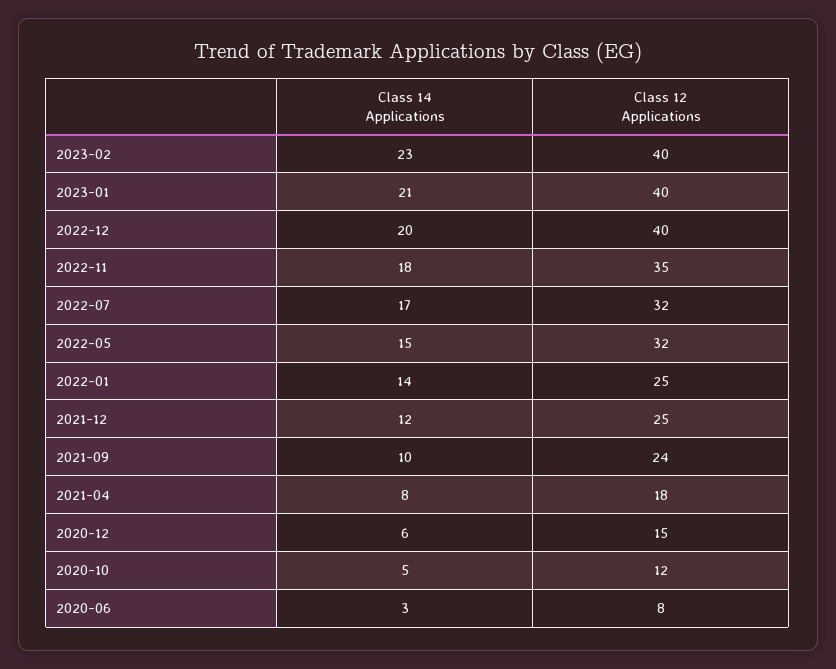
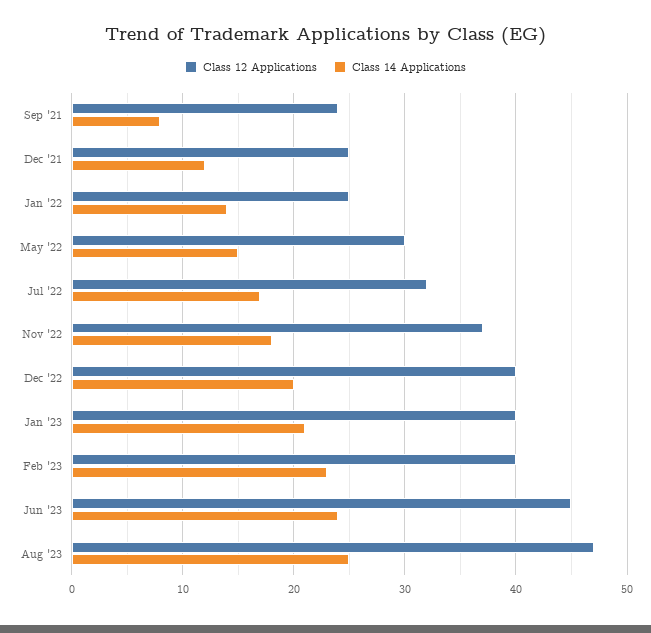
Class 12 Applications, 2022-11: 35 -> 37
Class 12 Applications, 2022-05: 32 -> 30
Class 14 Applications, 2021-09: 10 -> 8
Class 14 Applications, 2021-04: 8 -> none
Class 12 Applications, 2021-04: 18 -> none
Class 14 Applications, 2020-12: 6 -> none
Class 12 Applications, 2020-12: 15 -> none
Class 14 Applications, 2020-10: 5 -> none
Class 12 Applications, 2020-10: 12 -> none
Class 14 Applications, 2020-06: 3 -> none
Class 12 Applications, 2020-06: 8 -> none
Class 12 Applications, Jun '23: none -> 45
Class 14 Applications, Jun '23: none -> 24
Class 12 Applications, Aug '23: none -> 47
Class 14 Applications, Aug '23: none -> 25

